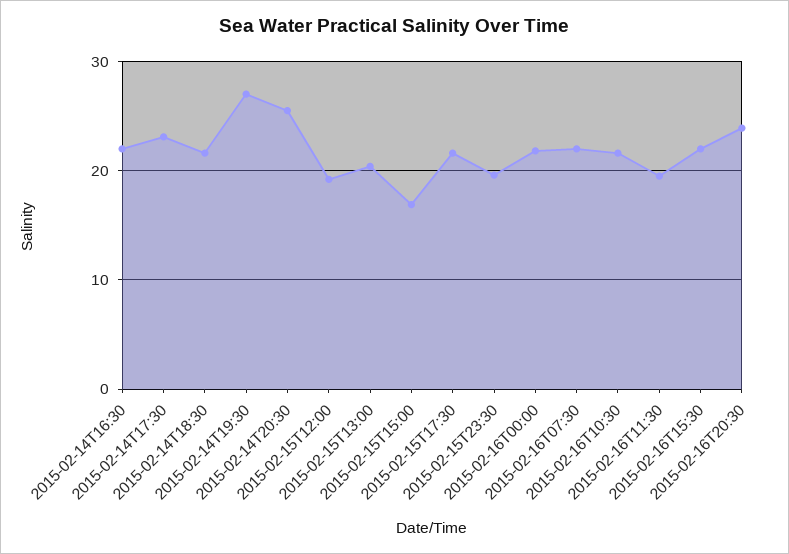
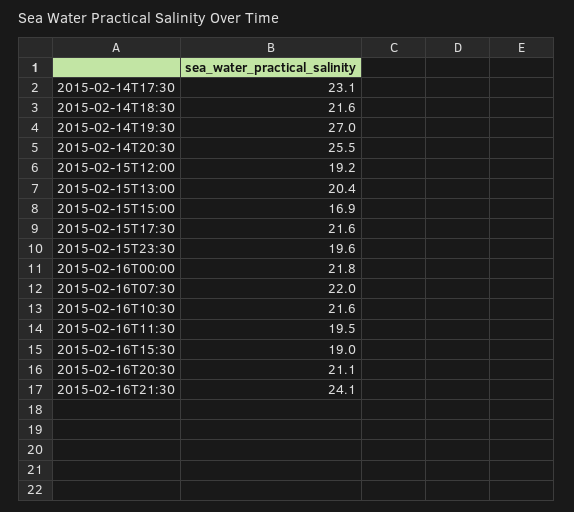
2015-02-14T16:30: 22 -> none
2015-02-16T15:30: 22 -> 19
2015-02-16T20:30: 24 -> 21.1
2015-02-16T21:30: none -> 24.1

